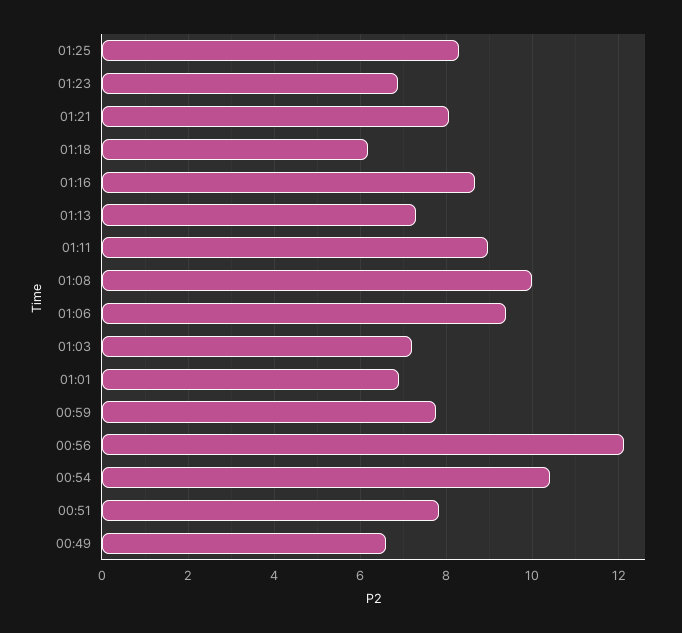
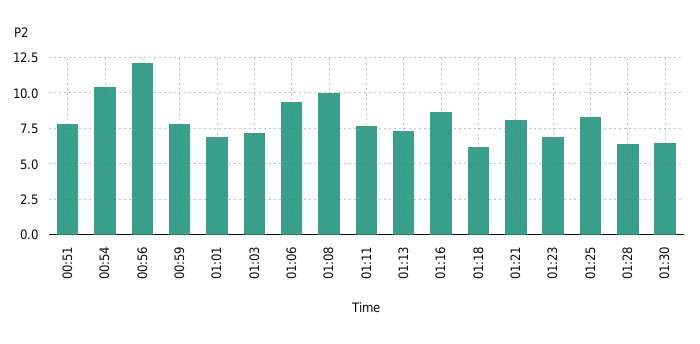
01:11: 9 -> 7.5
00:49: 6.6 -> none
01:28: none -> 6.5
01:30: none -> 6.5

